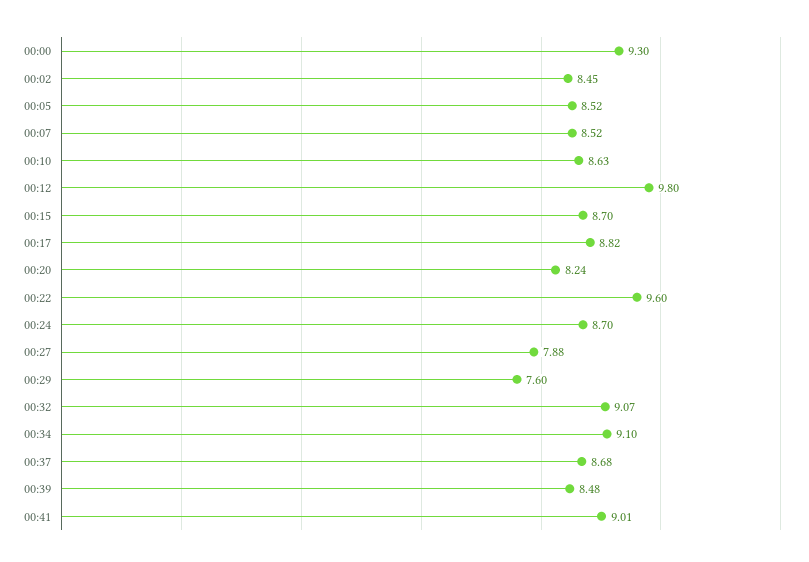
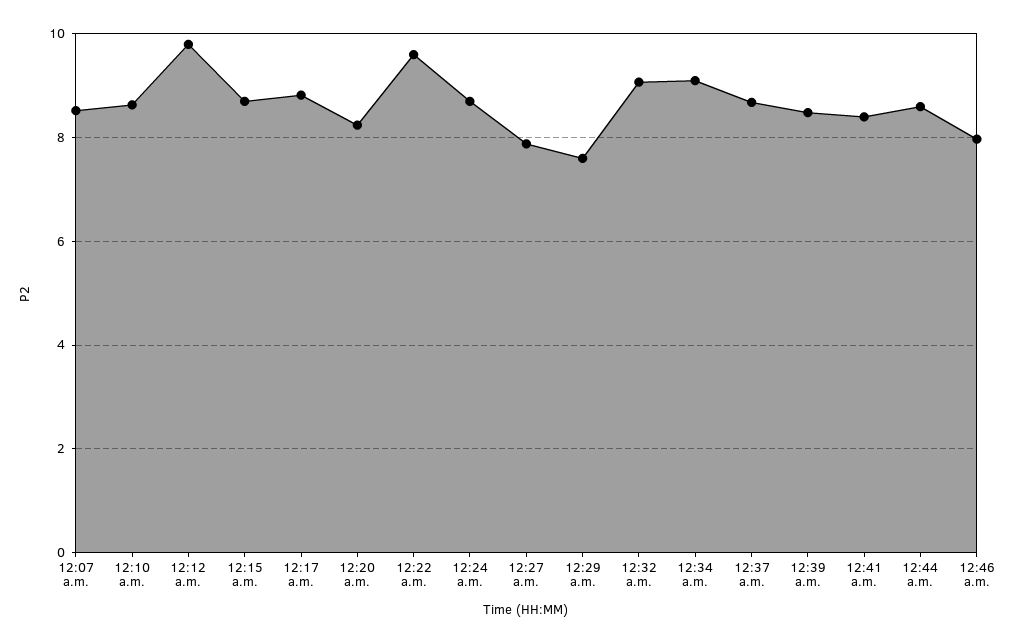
00:00: 9.3 -> none
00:02: 8.45 -> none
00:05: 8.52 -> none
00:41: 9.01 -> 8.4
12:44 a.m.: none -> 8.6
12:46 a.m.: none -> 8

